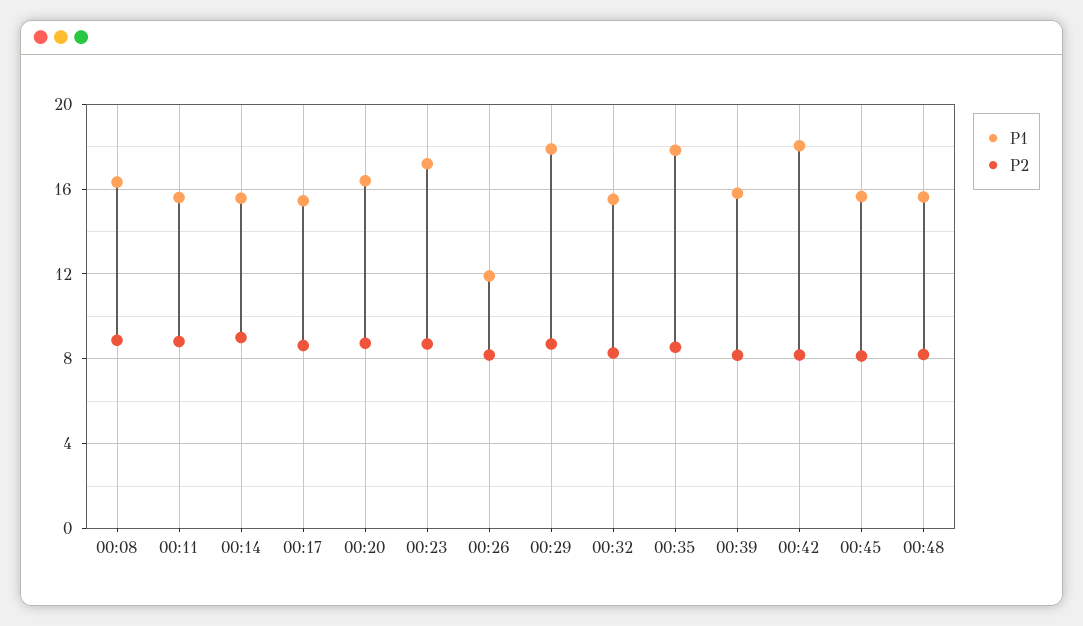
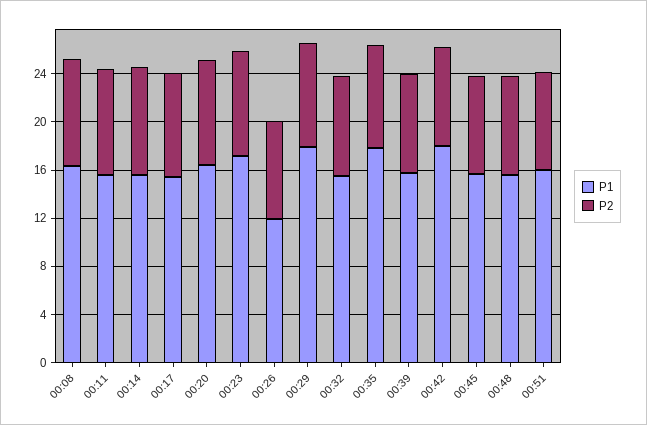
P1, 00:51: none -> 16
P2, 00:51: none -> 8

